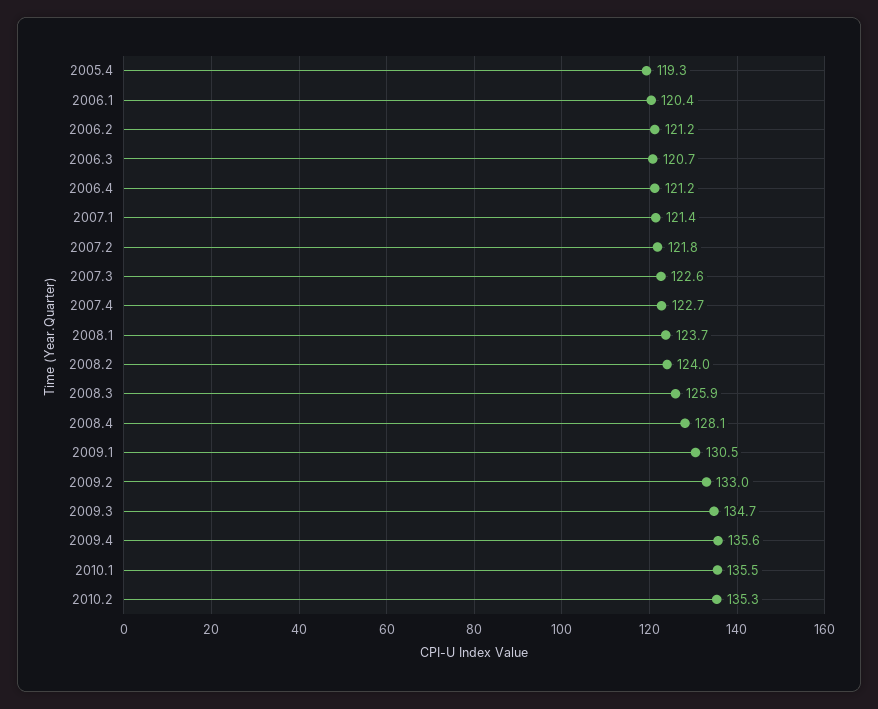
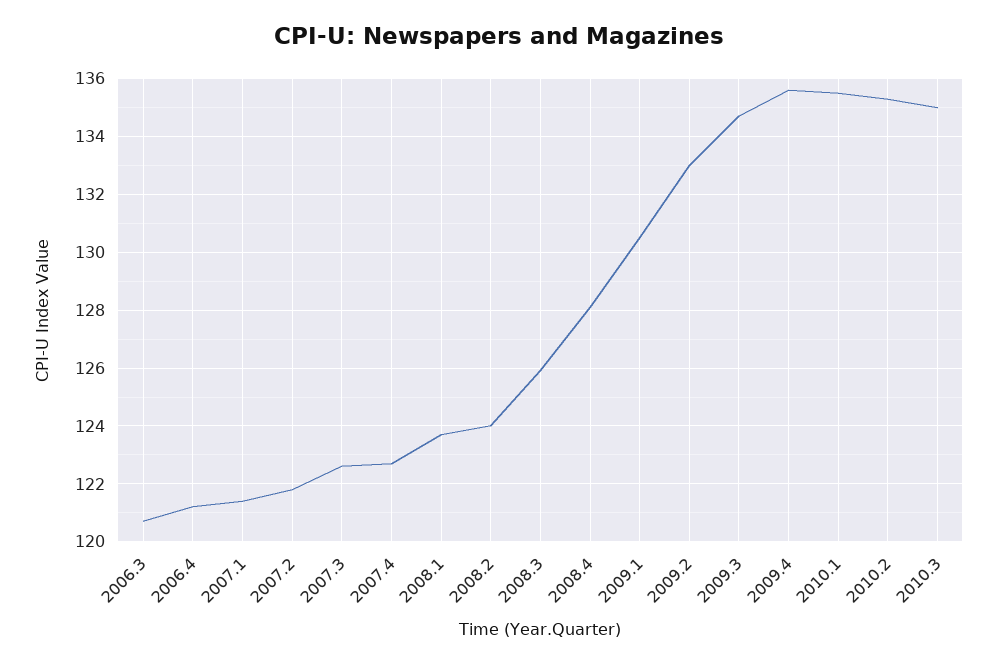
2005.4: 119.3 -> none
2006.1: 120.4 -> none
2006.2: 121.2 -> none
2010.3: none -> 135

